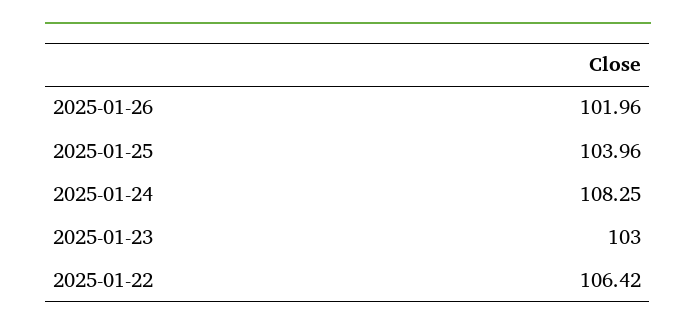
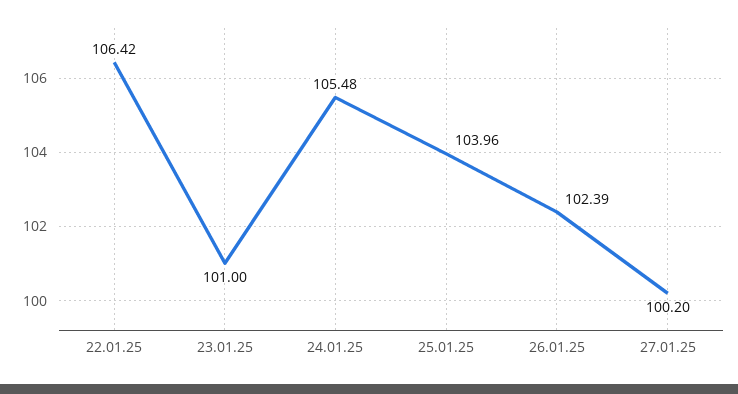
2025-01-26: 101.96 -> 102.39
2025-01-24: 108.25 -> 105.48
2025-01-23: 103 -> 101
27.01.25: none -> 100.2

